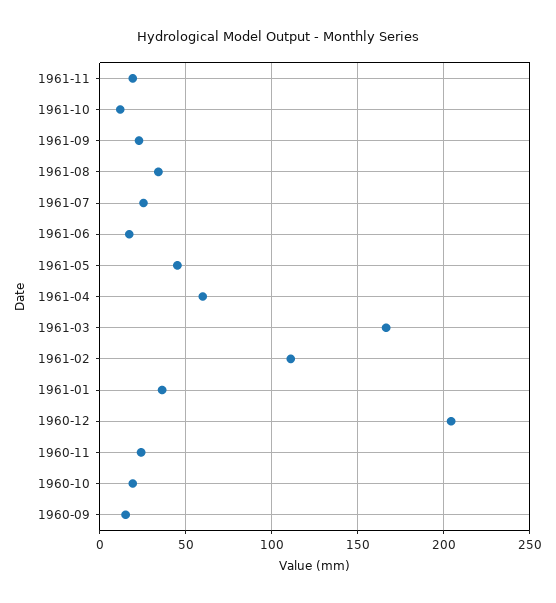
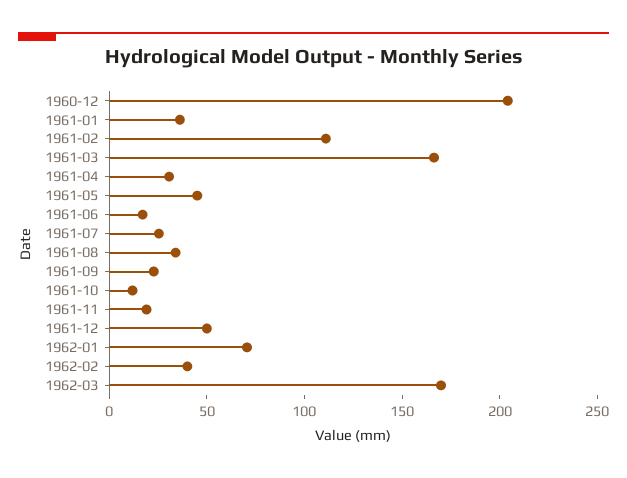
1961-04: 60 -> 30
1960-11: 25 -> none
1960-10: 20 -> none
1960-09: 15 -> none
1961-12: none -> 50
1962-01: none -> 70
1962-02: none -> 40
1962-03: none -> 170

